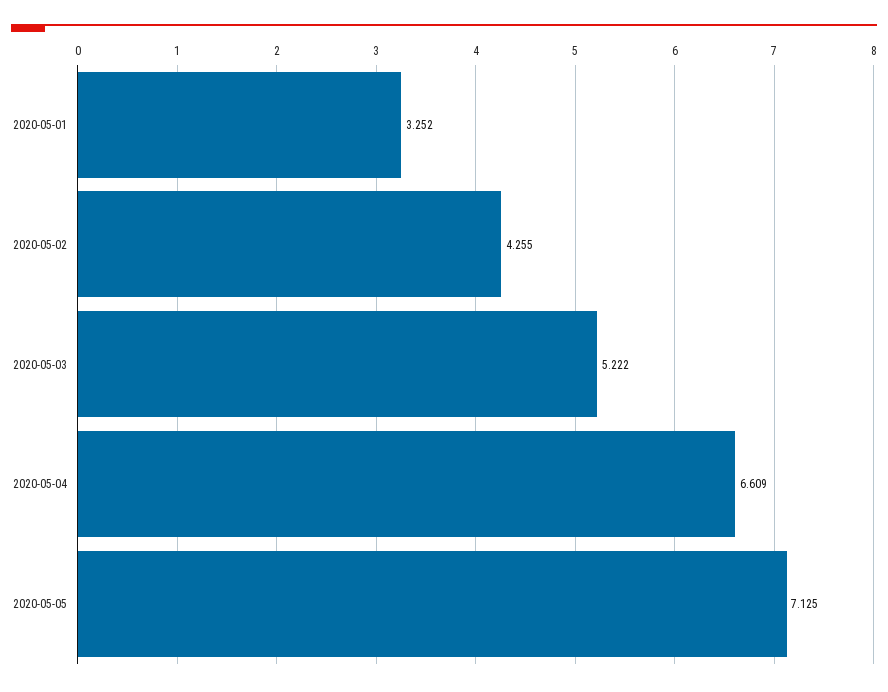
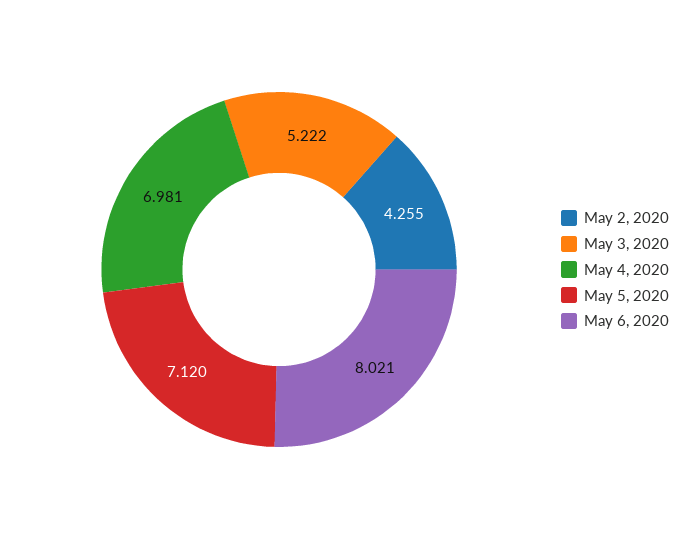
2020-05-01: 3.252 -> none
2020-05-04: 6.609 -> 6.981
2020-05-05: 7.125 -> 7.12
May 6, 2020: none -> 8.021

